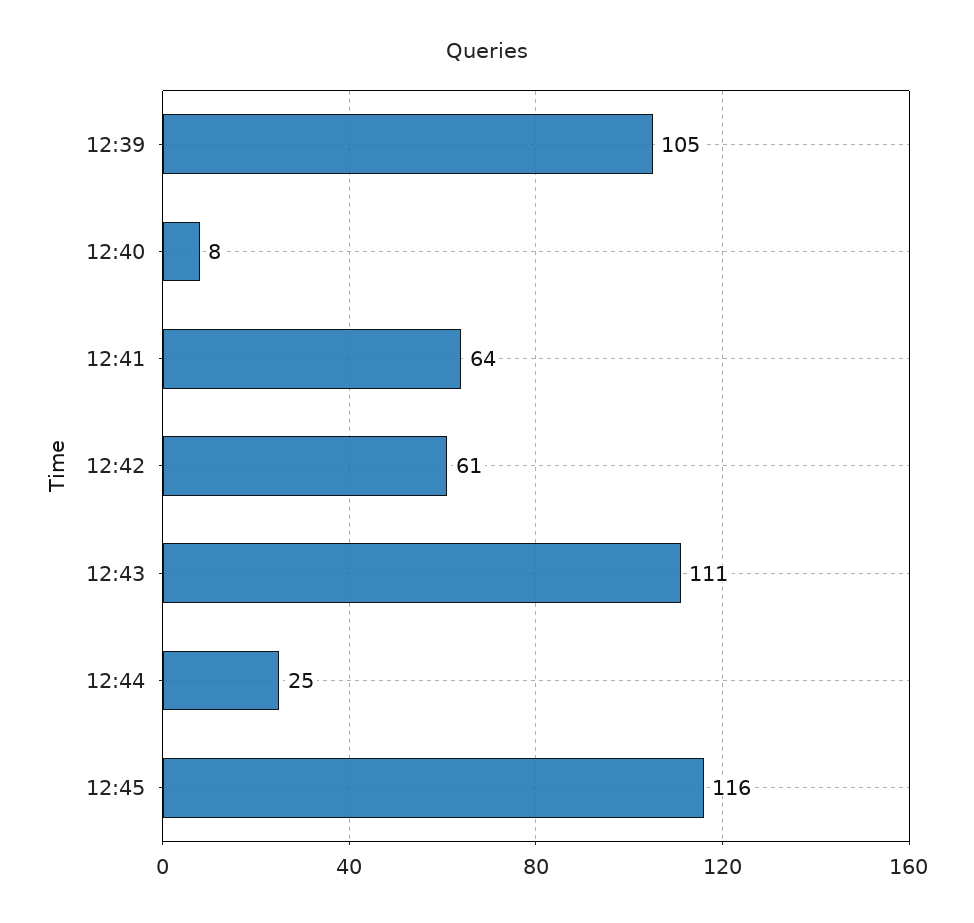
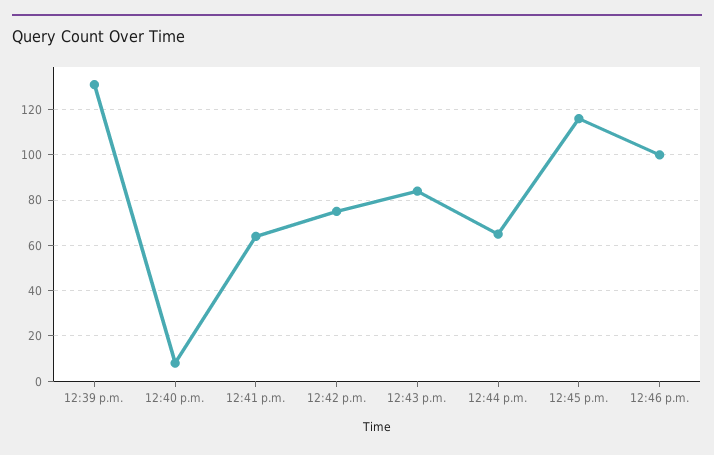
12:39: 105 -> 130
12:42: 61 -> 75
12:43: 111 -> 85
12:44: 25 -> 65
12:46 p.m.: none -> 100

